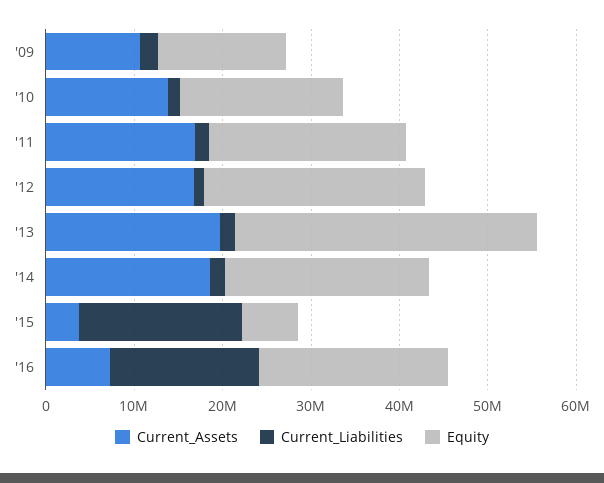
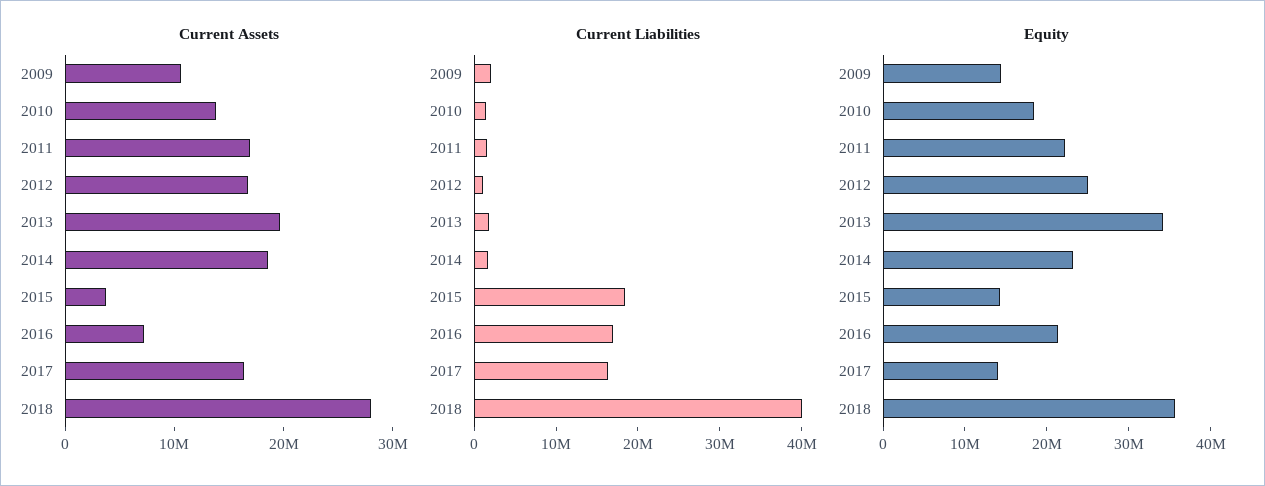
Equity, '15: 6000000 -> 14000000
Current_Assets, 2017: none -> 16000000
Current_Assets, 2018: none -> 28000000
Current_Liabilities, 2017: none -> 16000000
Current_Liabilities, 2018: none -> 40000000
Equity, 2017: none -> 14000000
Equity, 2018: none -> 36000000

